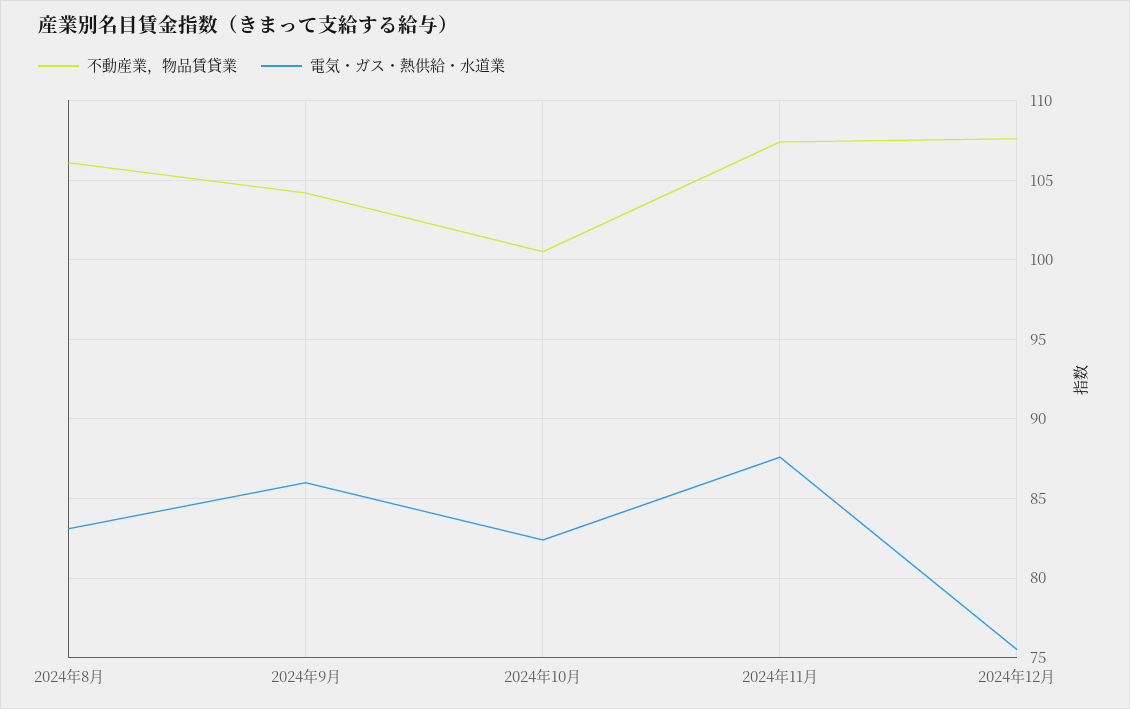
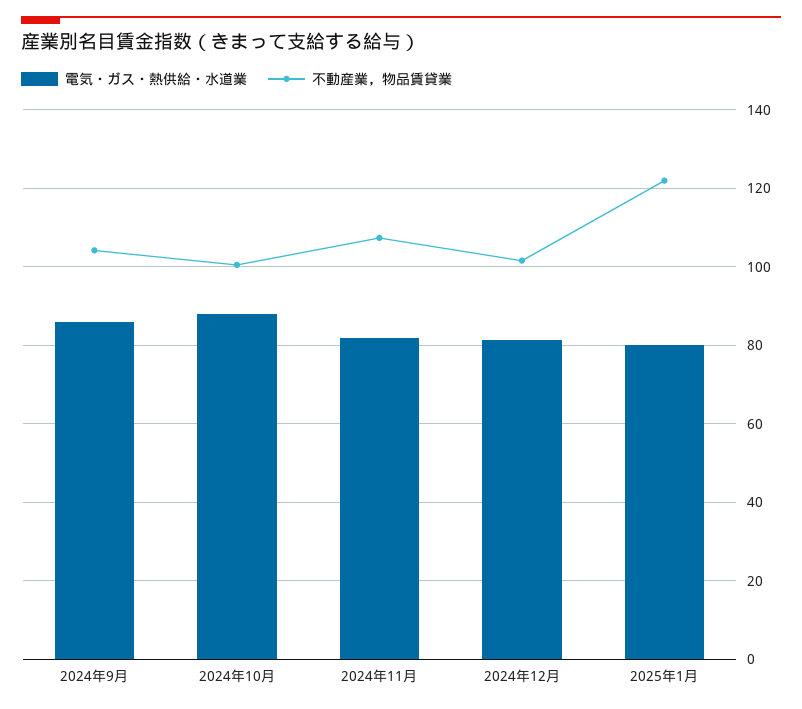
不動産業，物品賃貸業, 2024年8月: 106 -> none
電気・ガス・熱供給・水道業, 2024年8月: 83 -> none
電気・ガス・熱供給・水道業, 2024年10月: 82.5 -> 88
電気・ガス・熱供給・水道業, 2024年11月: 87.5 -> 82
不動産業，物品賃貸業, 2024年12月: 107.5 -> 102
電気・ガス・熱供給・水道業, 2024年12月: 75.5 -> 82
電気・ガス・熱供給・水道業, 2025年1月: none -> 80
不動産業，物品賃貸業, 2025年1月: none -> 122

